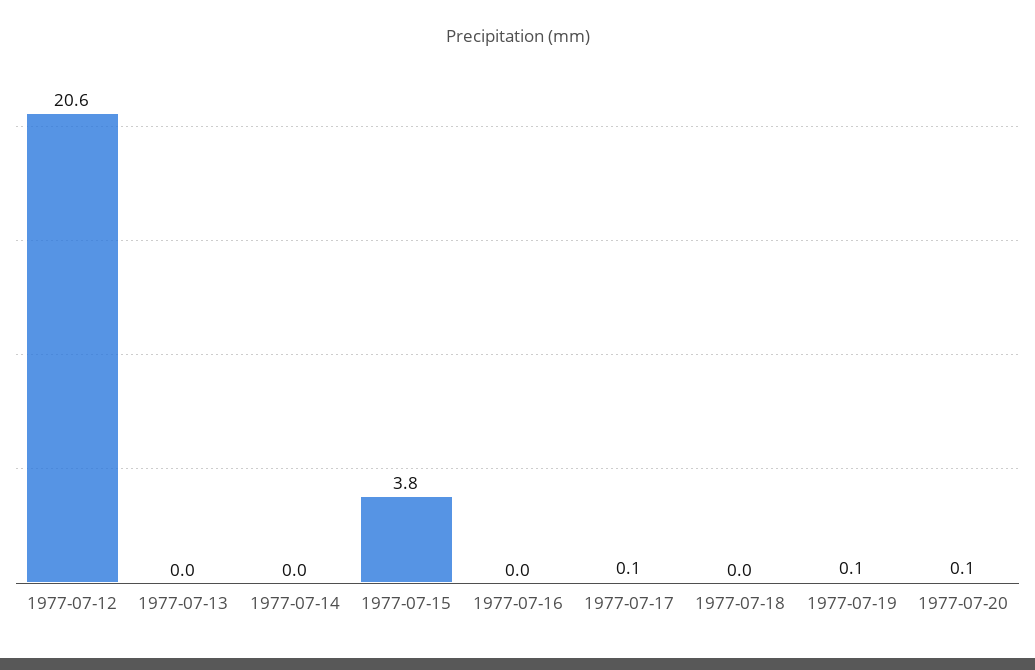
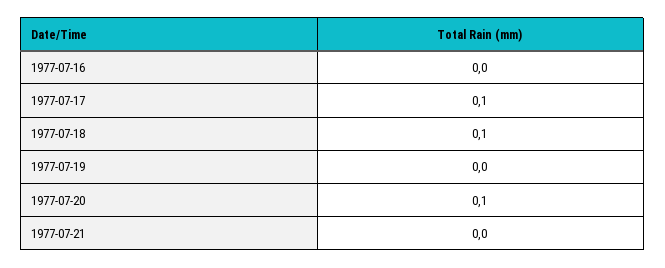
1977-07-12: 20.6 -> none
1977-07-13: 0 -> none
1977-07-14: 0 -> none
1977-07-15: 3.8 -> none
1977-07-18: 0 -> 0.1
1977-07-19: 0.1 -> 0
1977-07-21: none -> 0

